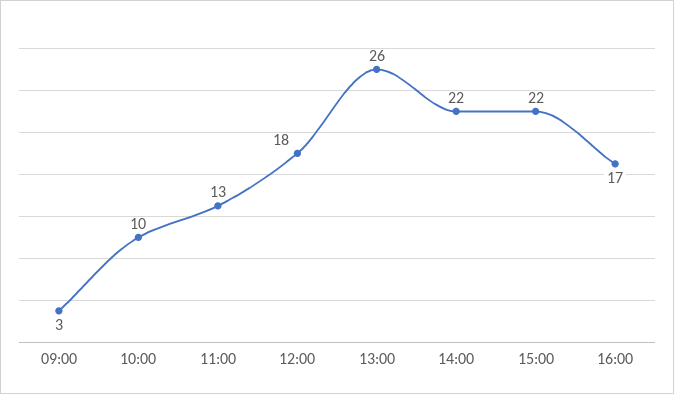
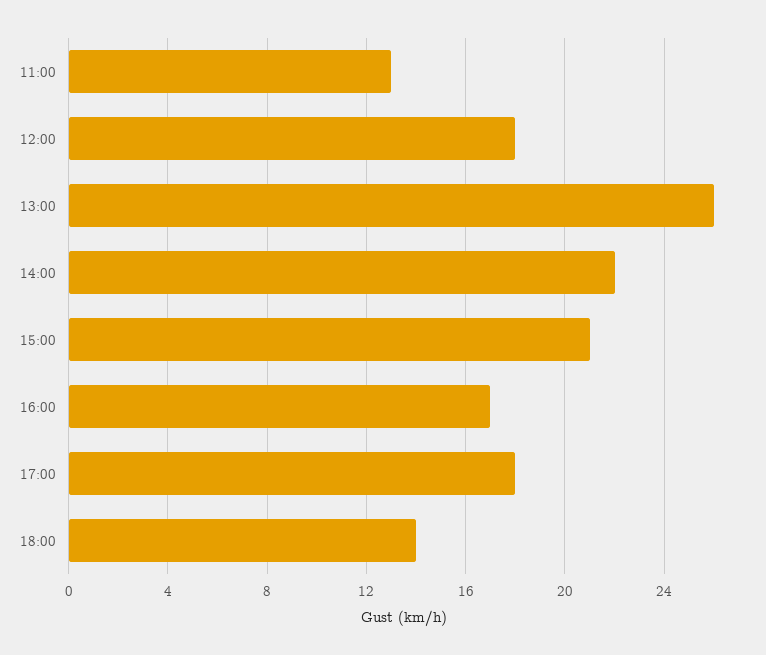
09:00: 3 -> none
10:00: 10 -> none
15:00: 22 -> 21
17:00: none -> 18
18:00: none -> 14

